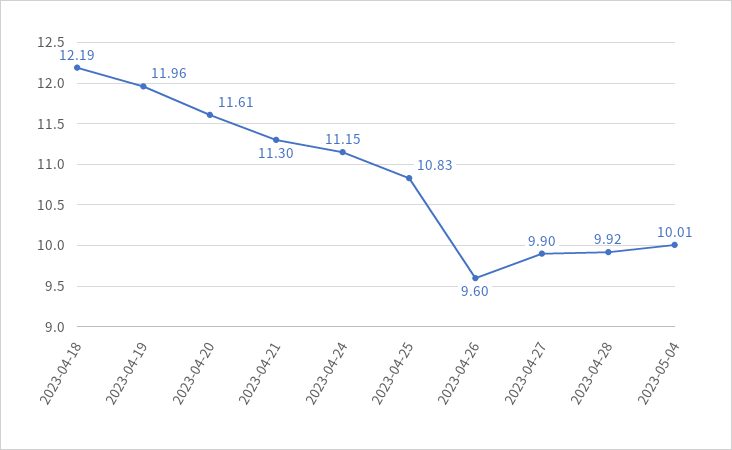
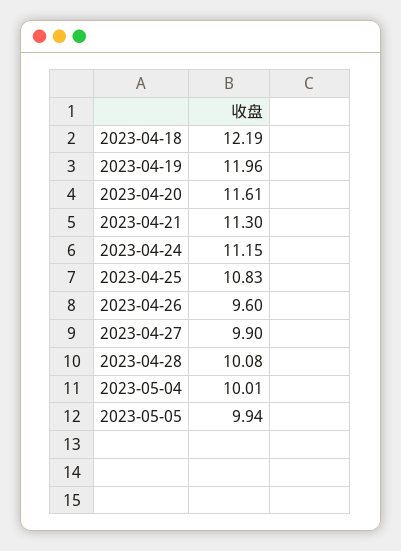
2023-04-28: 9.92 -> 10.08
2023-05-05: none -> 9.94

